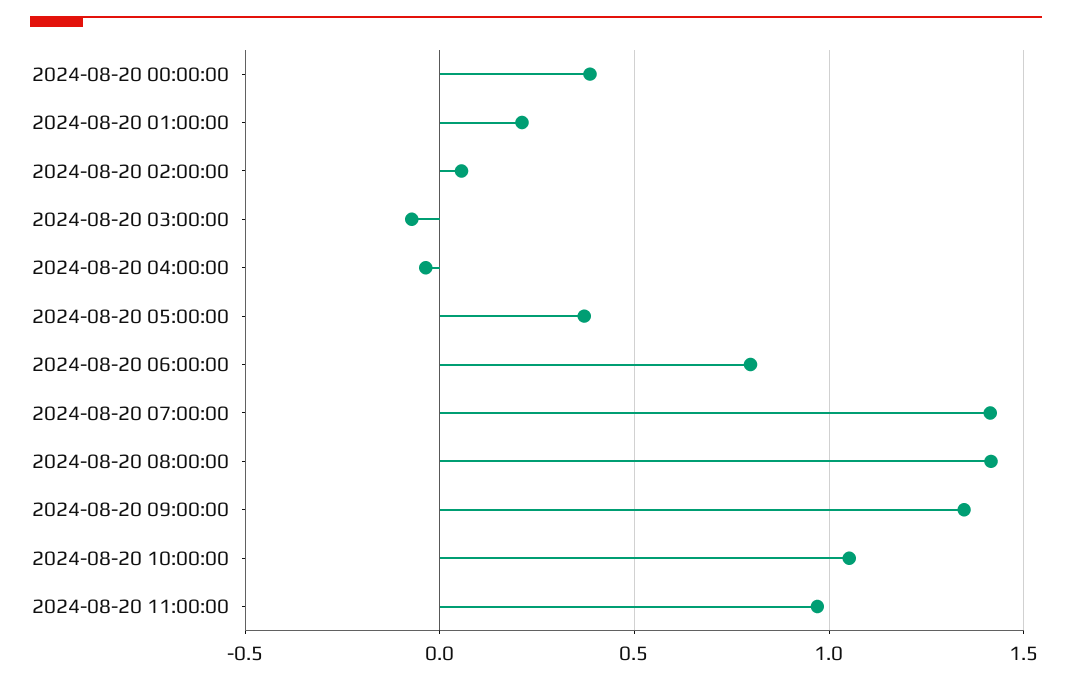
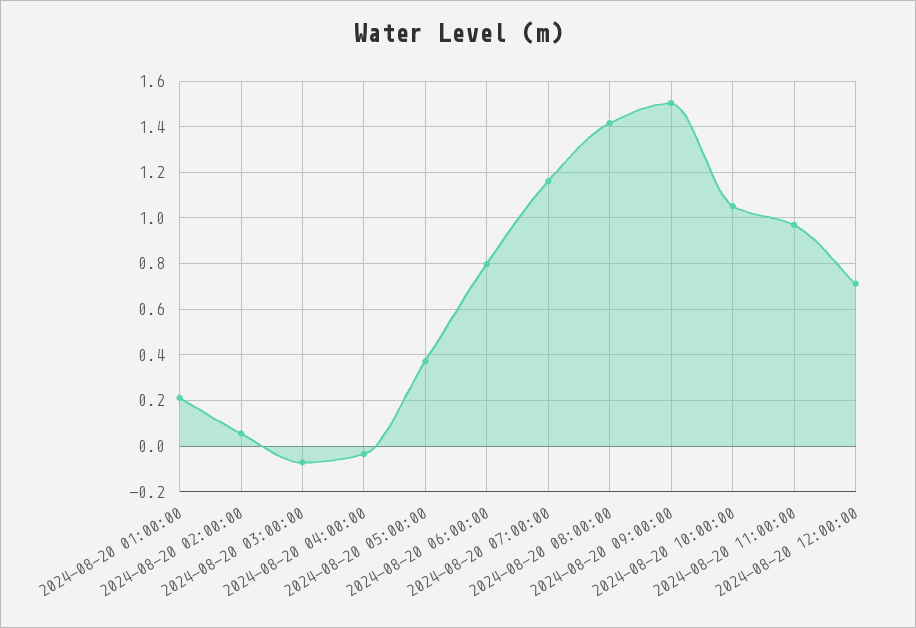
2024-08-20 00:00:00: 0.4 -> none
2024-08-20 07:00:00: 1.4 -> 1.15
2024-08-20 09:00:00: 1.35 -> 1.5
2024-08-20 12:00:00: none -> 0.7

